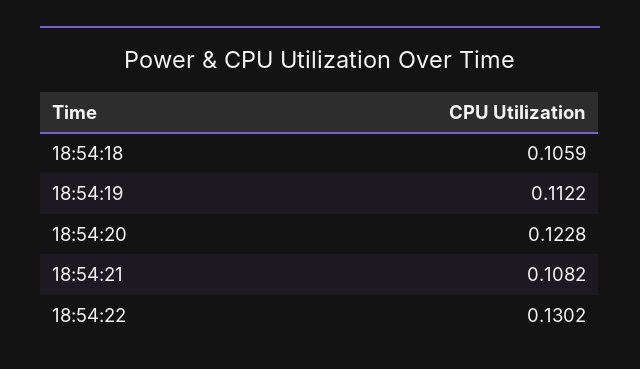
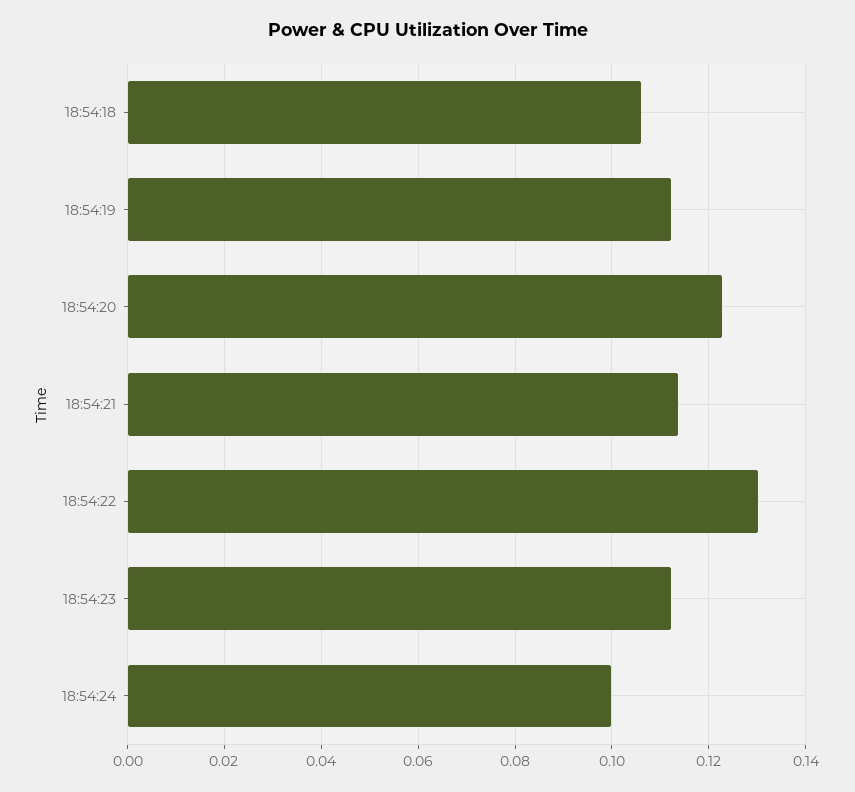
18:54:21: 0.1082 -> 0.114
18:54:23: none -> 0.112
18:54:24: none -> 0.1

